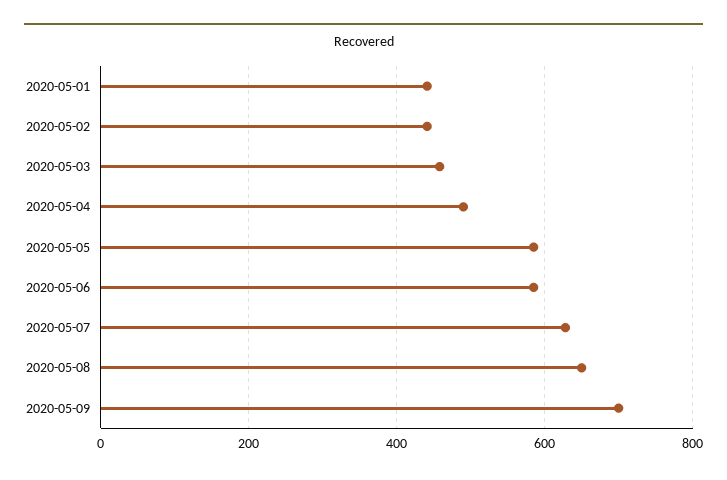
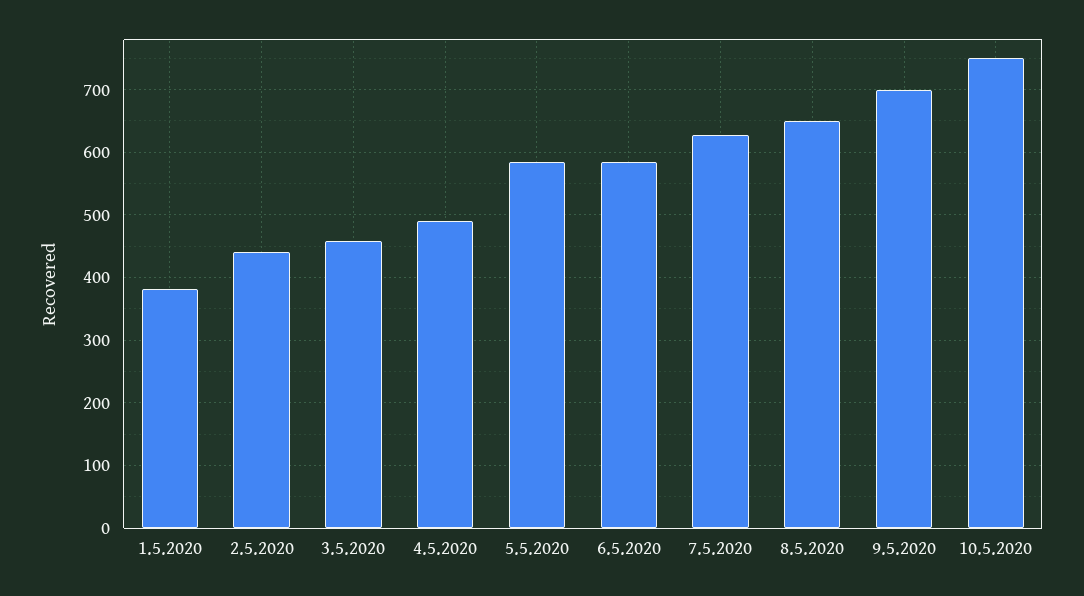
2020-05-01: 440 -> 380
10.5.2020: none -> 750

